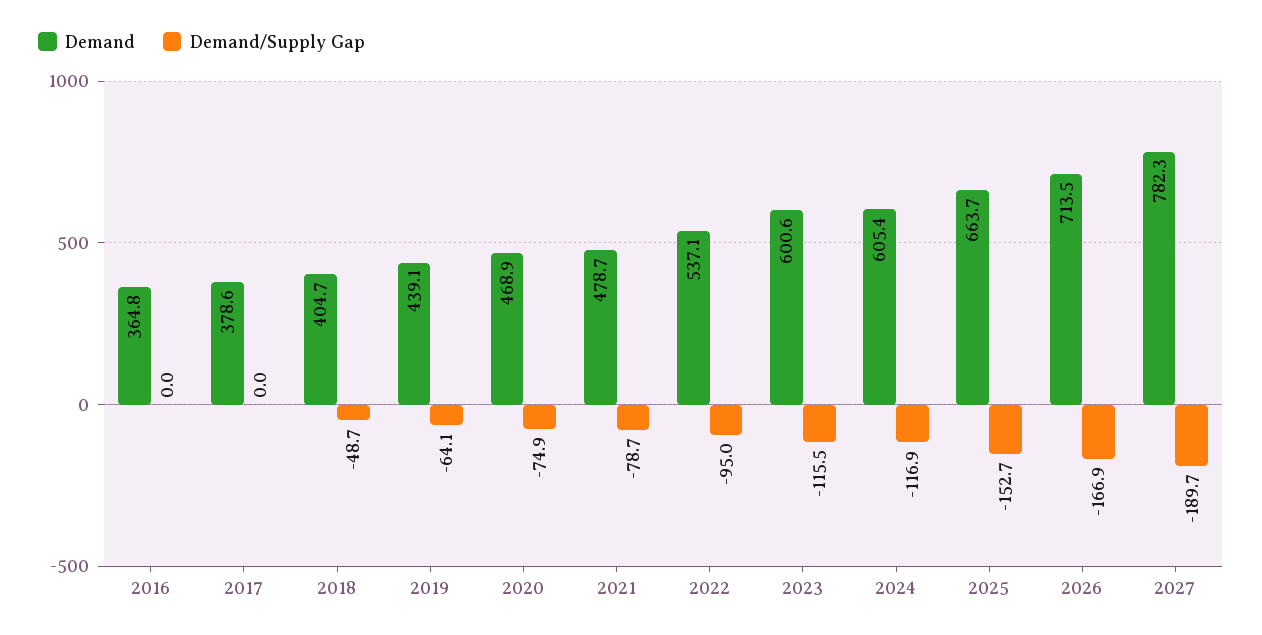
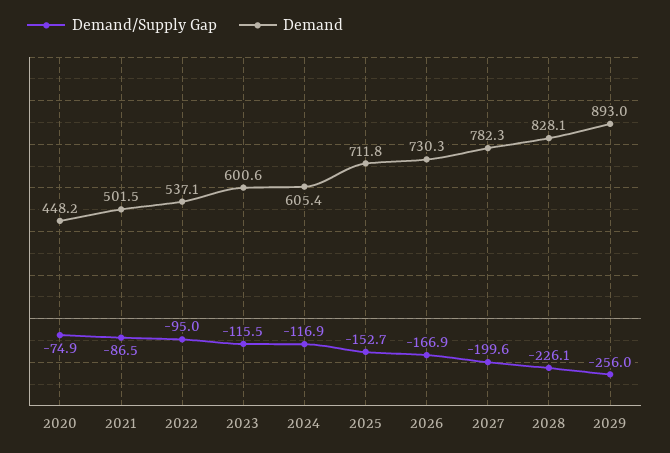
Demand, 2016: 364.8 -> none
Demand/Supply Gap, 2016: 0 -> none
Demand, 2017: 378.6 -> none
Demand/Supply Gap, 2017: 0 -> none
Demand, 2018: 404.7 -> none
Demand/Supply Gap, 2018: -48.7 -> none
Demand, 2019: 439.1 -> none
Demand/Supply Gap, 2019: -64.1 -> none
Demand, 2020: 468.9 -> 448.2
Demand, 2021: 478.7 -> 501.5
Demand/Supply Gap, 2021: -78.7 -> -86.5
Demand, 2025: 663.7 -> 711.8
Demand, 2026: 713.5 -> 730.3
Demand/Supply Gap, 2027: -189.7 -> -199.6
Demand/Supply Gap, 2028: none -> -226.1
Demand, 2028: none -> 828.1
Demand/Supply Gap, 2029: none -> -256
Demand, 2029: none -> 893

